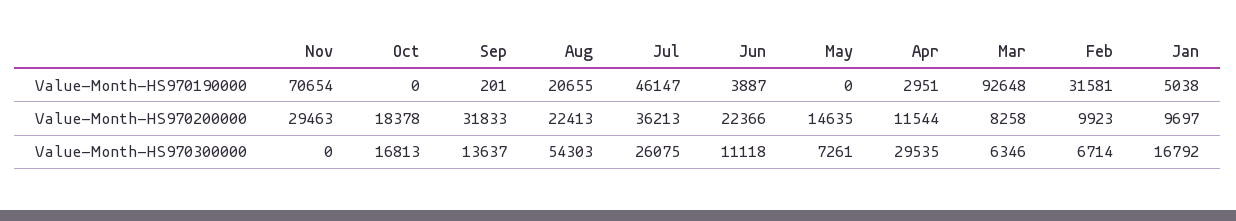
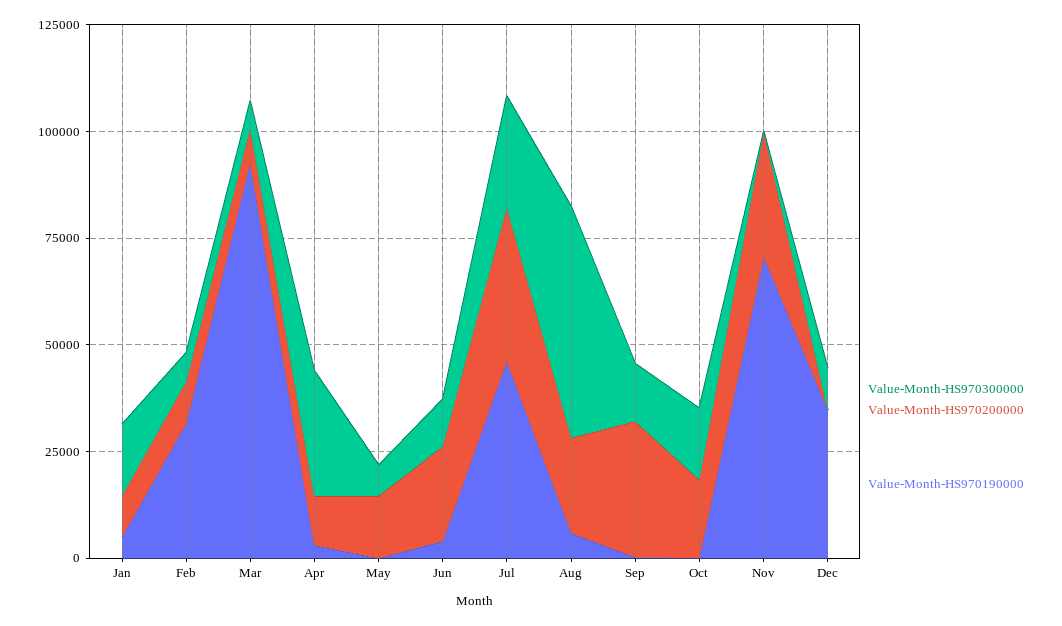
Value-Month-HS970190000, Aug: 20655 -> 5000
Value-Month-HS970300000, Dec: none -> 10000
Value-Month-HS970200000, Dec: none -> 0
Value-Month-HS970190000, Dec: none -> 35000

